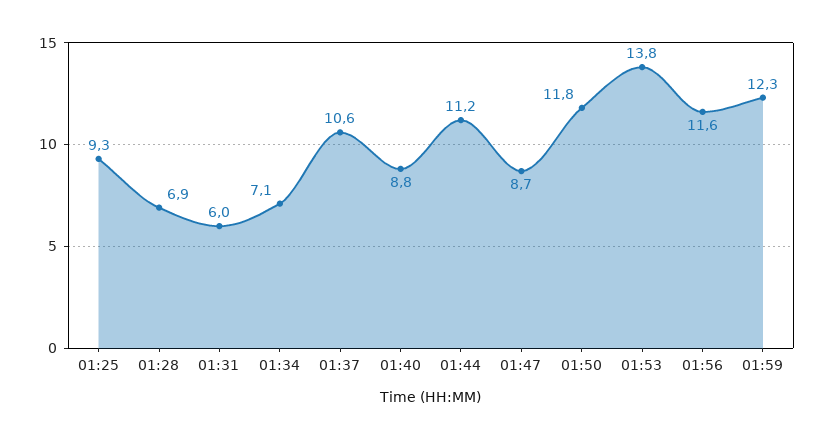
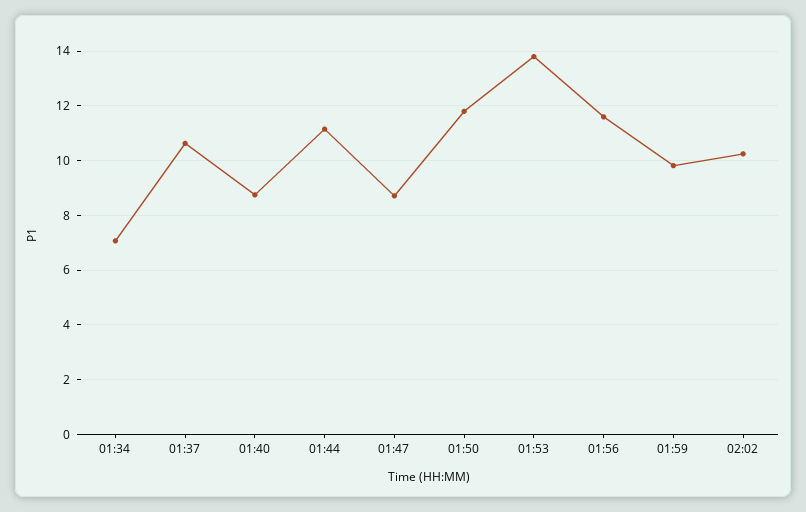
01:25: 9.3 -> none
01:28: 6.9 -> none
01:31: 6 -> none
01:59: 12.3 -> 9.75
02:02: none -> 10.25

